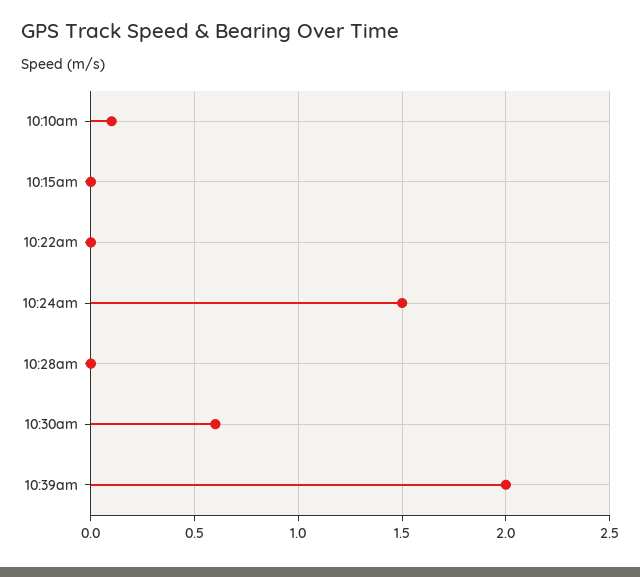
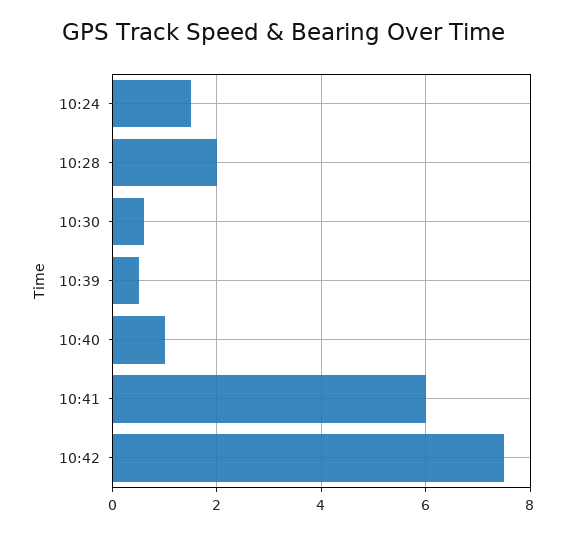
10:10am: 0.1 -> none
10:15am: 0 -> none
10:22am: 0 -> none
10:28am: 0 -> 2
10:39am: 2 -> 0.5
10:40: none -> 1
10:41: none -> 6
10:42: none -> 7.5

